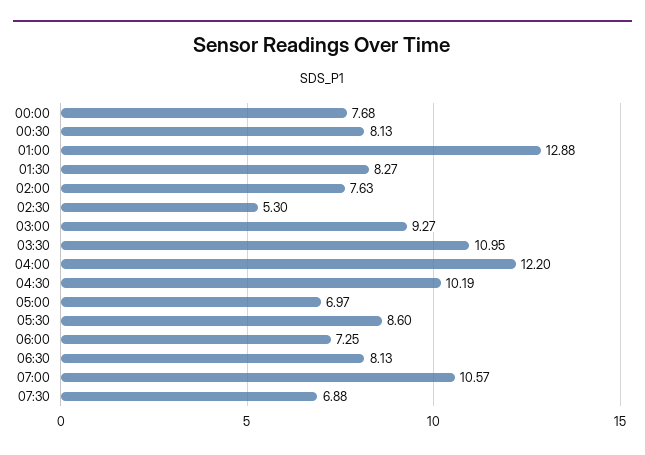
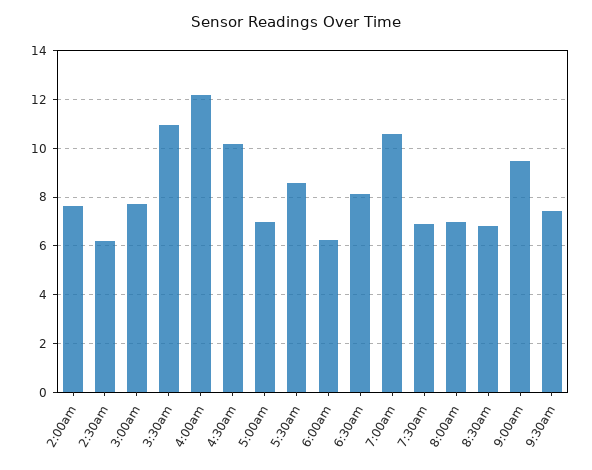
00:00: 7.68 -> none
00:30: 8.13 -> none
01:00: 12.88 -> none
01:30: 8.27 -> none
02:30: 5.3 -> 6.25
03:00: 9.27 -> 7.75
06:00: 7.25 -> 6.25
8:00am: none -> 7
8:30am: none -> 6.75
9:00am: none -> 9.5
9:30am: none -> 7.5

